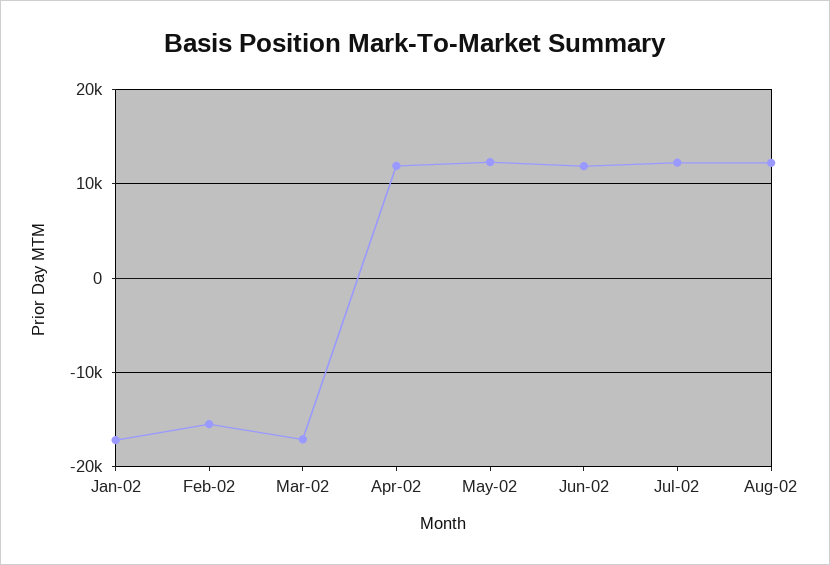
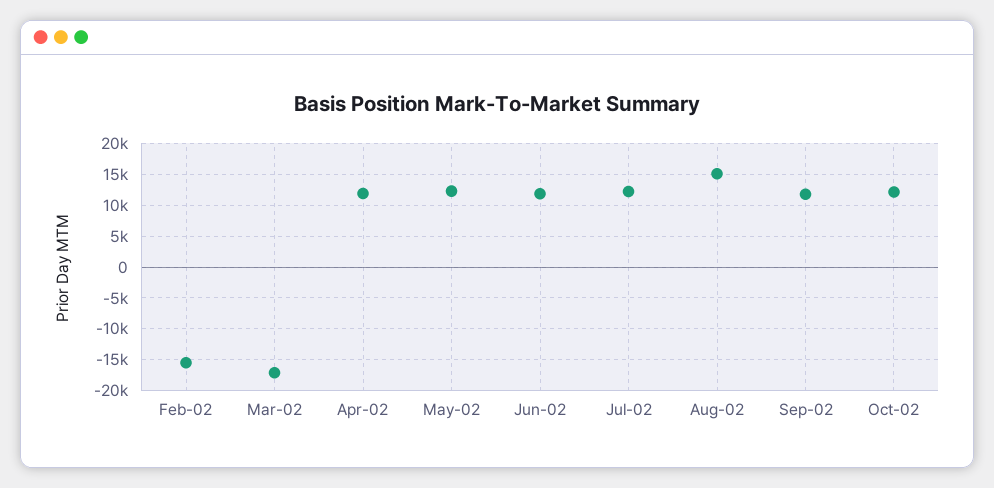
Jan-02: -17000 -> none
Aug-02: 12000 -> 15000
Sep-02: none -> 12000
Oct-02: none -> 12000

